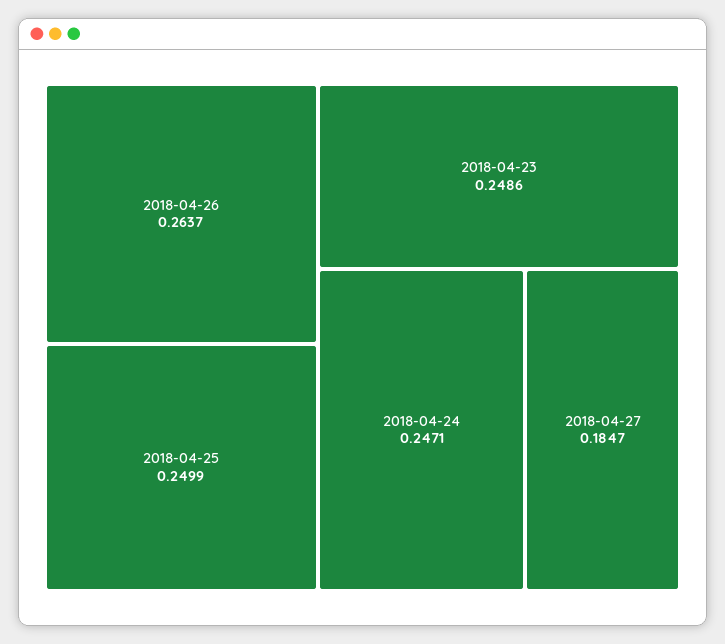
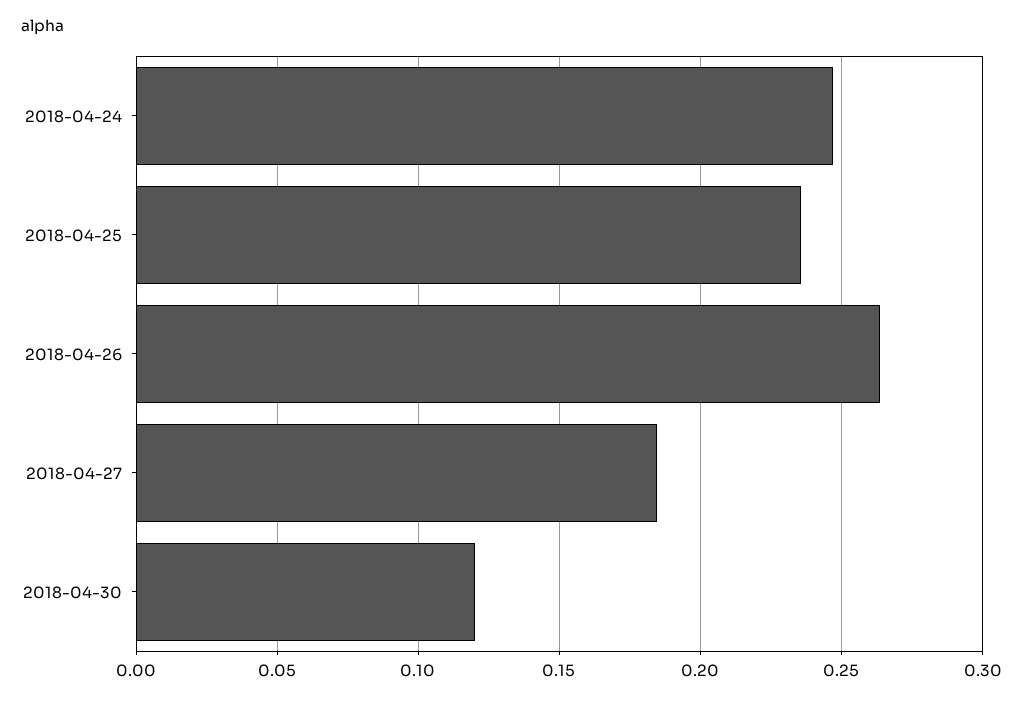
2018-04-25: 0.2499 -> 0.235
2018-04-23: 0.2486 -> none
2018-04-30: none -> 0.12

